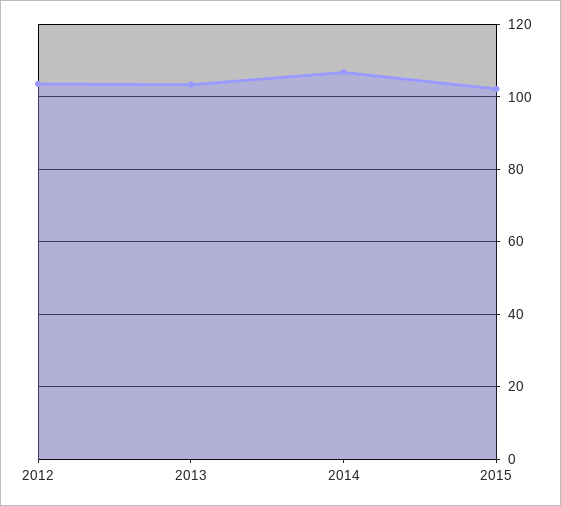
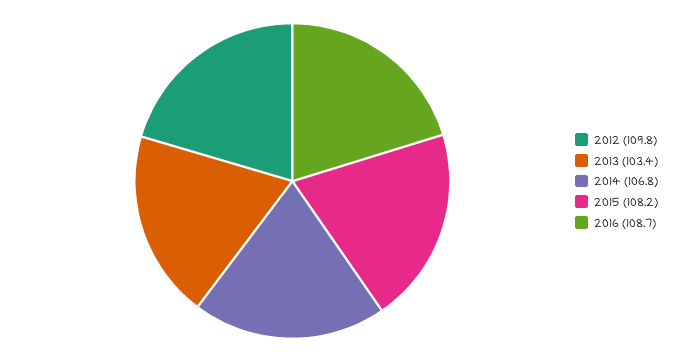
2012: 104 -> 109.8
2015: 102 -> 108.2
2016: none -> 108.7

